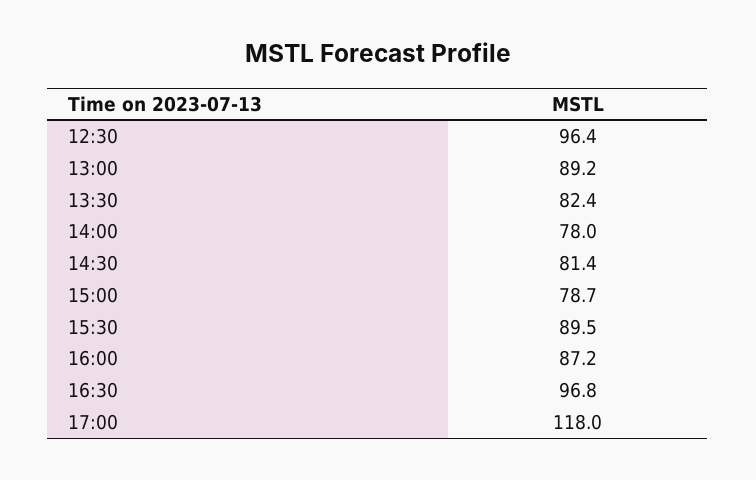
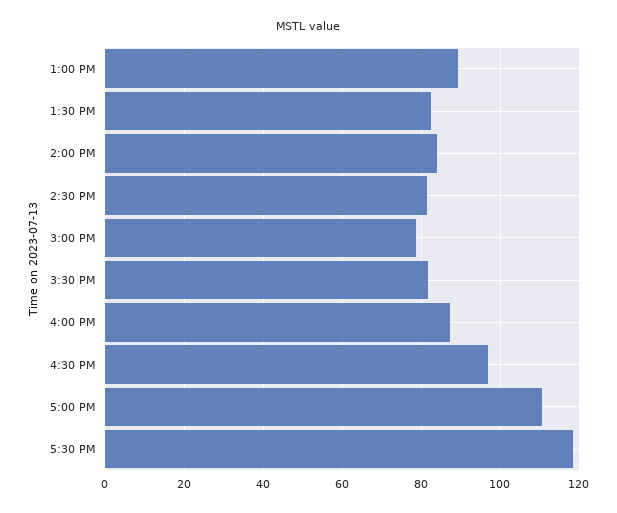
12:30: 96.4 -> none
14:00: 78 -> 84
15:30: 89.5 -> 82
17:00: 118 -> 110
5:30 PM: none -> 118

